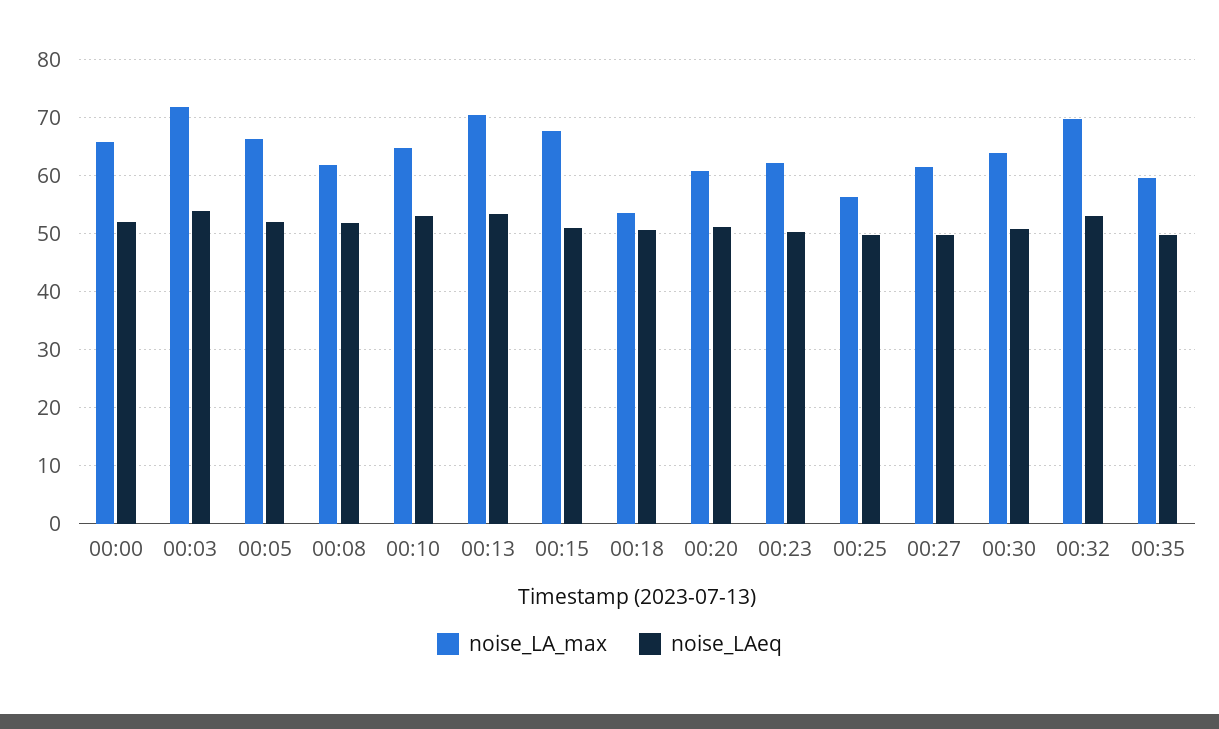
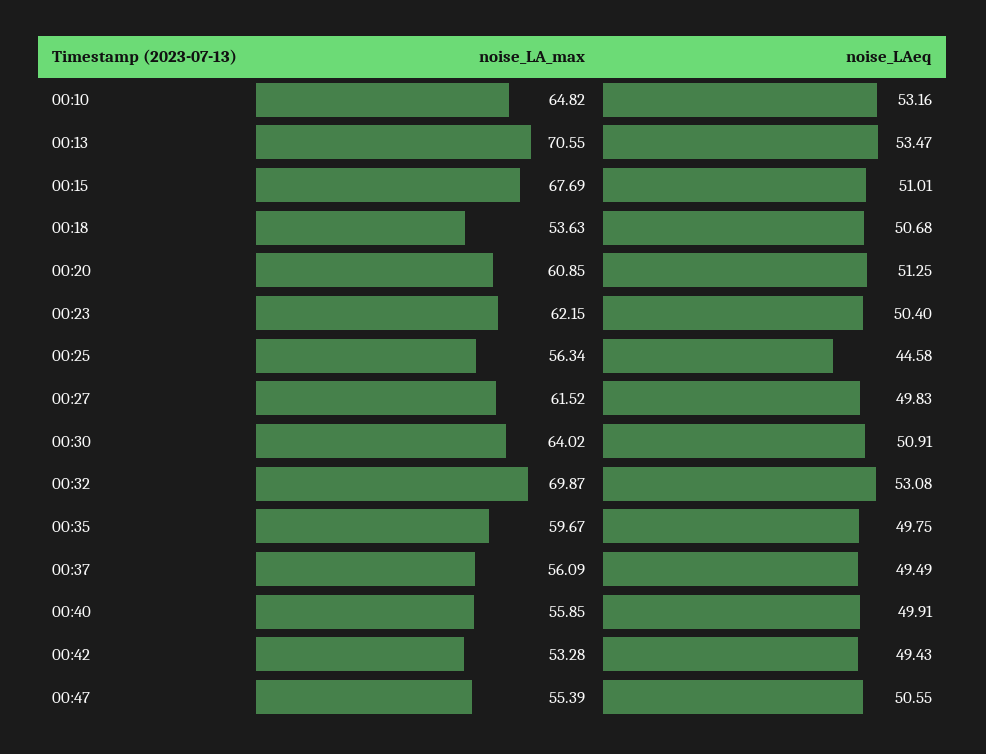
noise_LA_max, 00:00: 66 -> none
noise_LAeq, 00:00: 52 -> none
noise_LA_max, 00:03: 72 -> none
noise_LAeq, 00:03: 54 -> none
noise_LA_max, 00:05: 66 -> none
noise_LAeq, 00:05: 52 -> none
noise_LA_max, 00:08: 62 -> none
noise_LAeq, 00:08: 52 -> none
noise_LAeq, 00:25: 50 -> 44.58
noise_LA_max, 00:37: none -> 56.09
noise_LAeq, 00:37: none -> 49.49
noise_LA_max, 00:40: none -> 55.85
noise_LAeq, 00:40: none -> 49.91
noise_LA_max, 00:42: none -> 53.28
noise_LAeq, 00:42: none -> 49.43
noise_LA_max, 00:47: none -> 55.39
noise_LAeq, 00:47: none -> 50.55

